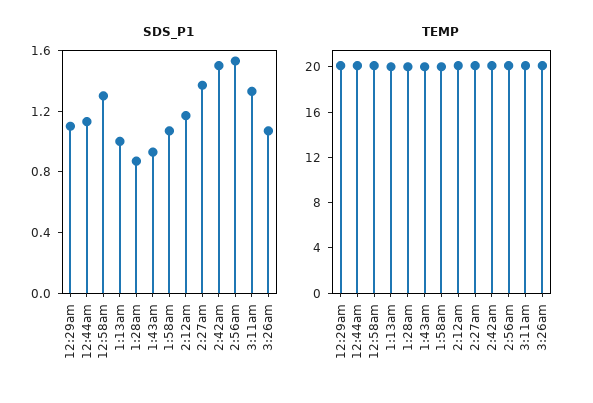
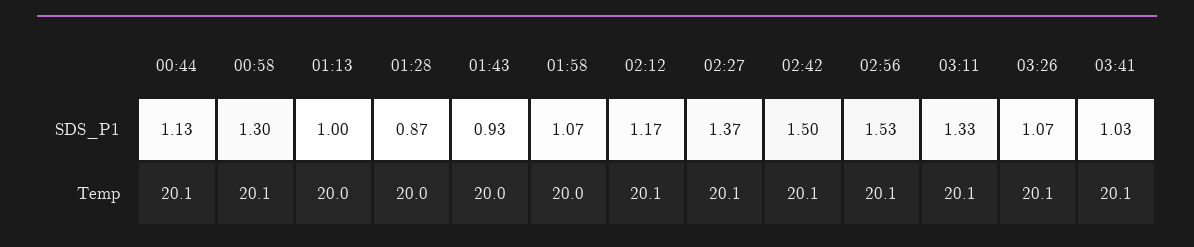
SDS_P1, 12:29am: 1.1 -> none
TEMP, 12:29am: 20 -> none
SDS_P1, 03:41: none -> 1.03
TEMP, 03:41: none -> 20.1

